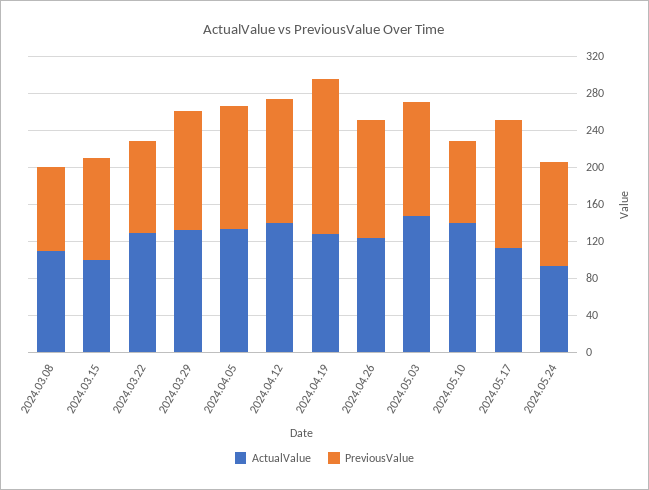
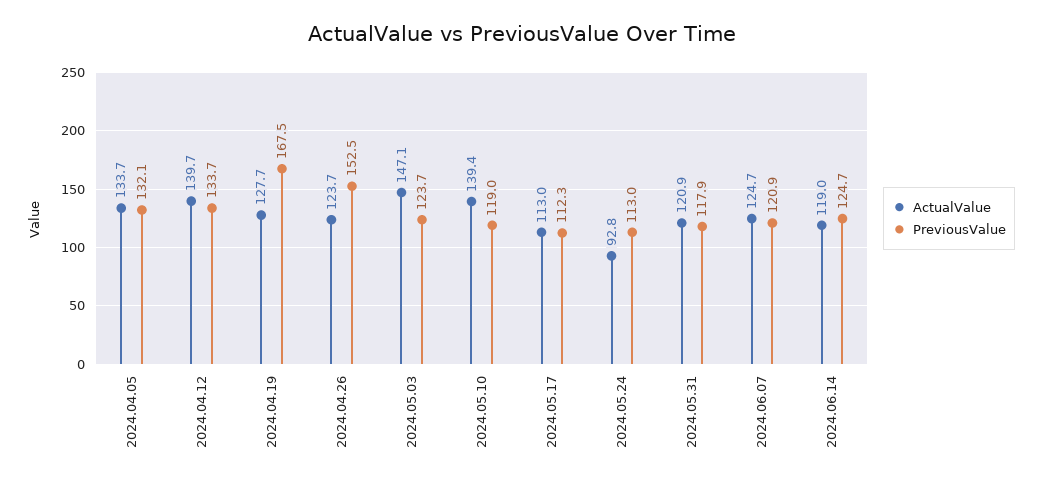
ActualValue, 2024.03.08: 110 -> none
PreviousValue, 2024.03.08: 90 -> none
ActualValue, 2024.03.15: 100 -> none
PreviousValue, 2024.03.15: 110 -> none
ActualValue, 2024.03.22: 130 -> none
PreviousValue, 2024.03.22: 100 -> none
ActualValue, 2024.03.29: 130 -> none
PreviousValue, 2024.03.29: 130 -> none
PreviousValue, 2024.04.26: 130 -> 152.5
PreviousValue, 2024.05.10: 90 -> 119
PreviousValue, 2024.05.17: 140 -> 112.3
ActualValue, 2024.05.31: none -> 120.9
PreviousValue, 2024.05.31: none -> 117.9
ActualValue, 2024.06.07: none -> 124.7
PreviousValue, 2024.06.07: none -> 120.9
ActualValue, 2024.06.14: none -> 119
PreviousValue, 2024.06.14: none -> 124.7

